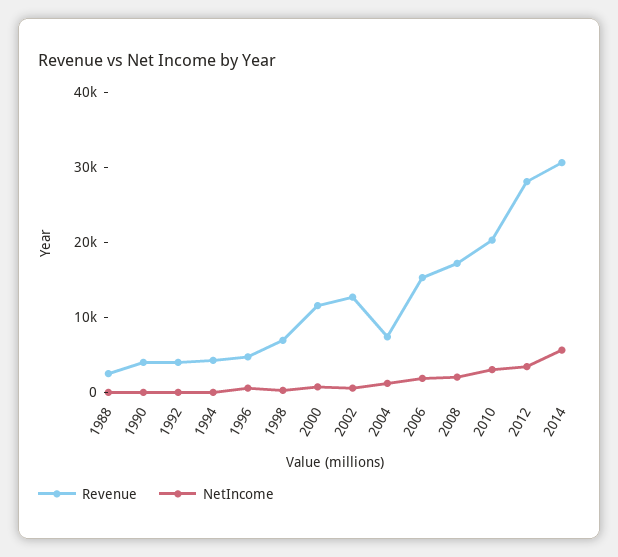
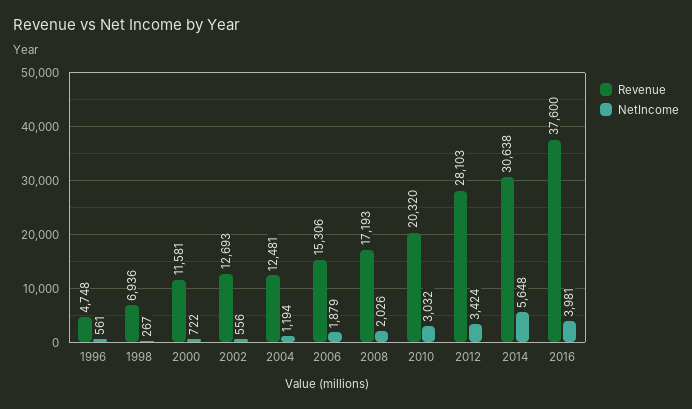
Revenue, 1988: 2000 -> none
NetIncome, 1988: 0 -> none
Revenue, 1990: 4000 -> none
NetIncome, 1990: 0 -> none
Revenue, 1992: 4000 -> none
NetIncome, 1992: 0 -> none
Revenue, 1994: 4000 -> none
NetIncome, 1994: 0 -> none
Revenue, 2004: 8000 -> 12481
Revenue, 2016: none -> 37600
NetIncome, 2016: none -> 3981

